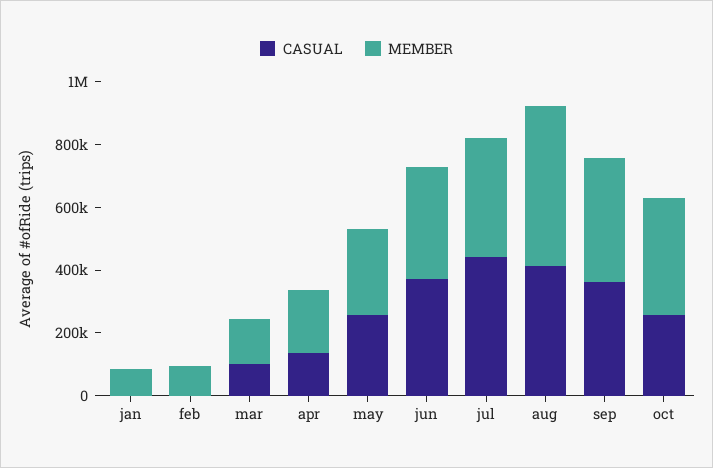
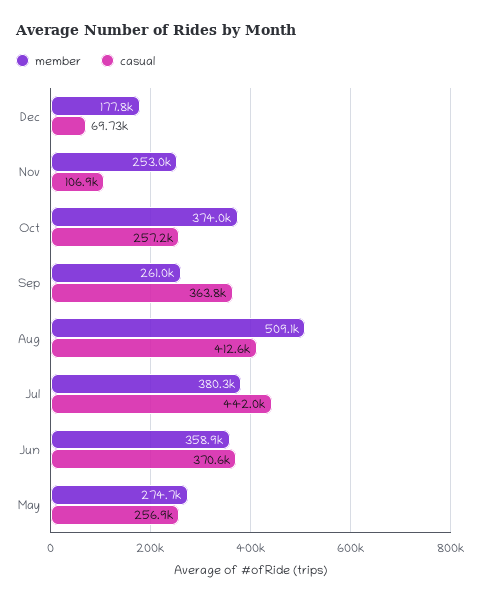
CASUAL, jan: 0 -> none
MEMBER, jan: 100000 -> none
CASUAL, feb: 0 -> none
MEMBER, feb: 100000 -> none
CASUAL, mar: 100000 -> none
MEMBER, mar: 150000 -> none
CASUAL, apr: 150000 -> none
MEMBER, apr: 200000 -> none
MEMBER, sep: 400000 -> 261000
MEMBER, Dec: none -> 177800
CASUAL, Dec: none -> 69730
MEMBER, Nov: none -> 253000
CASUAL, Nov: none -> 106900

